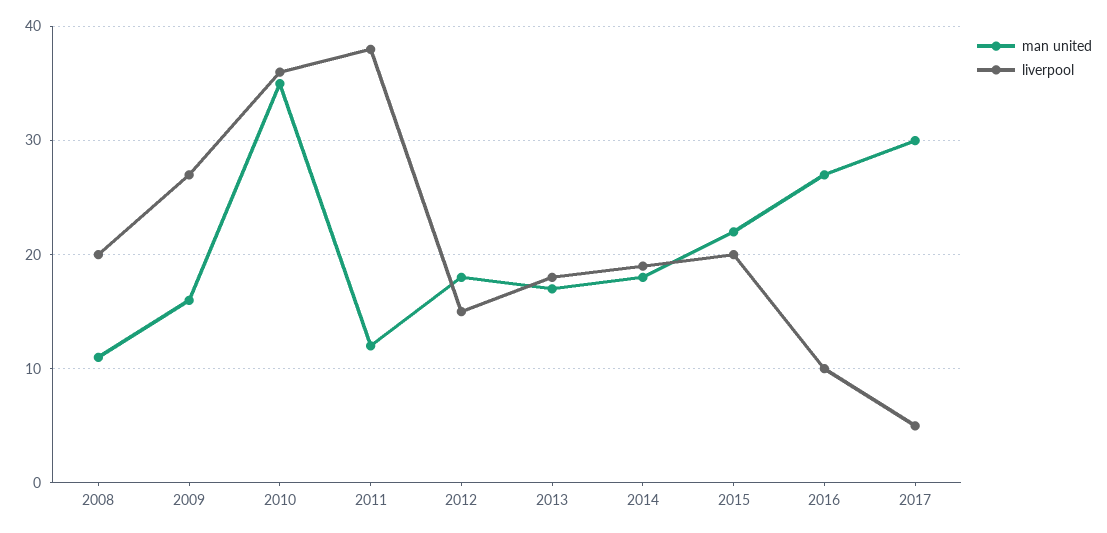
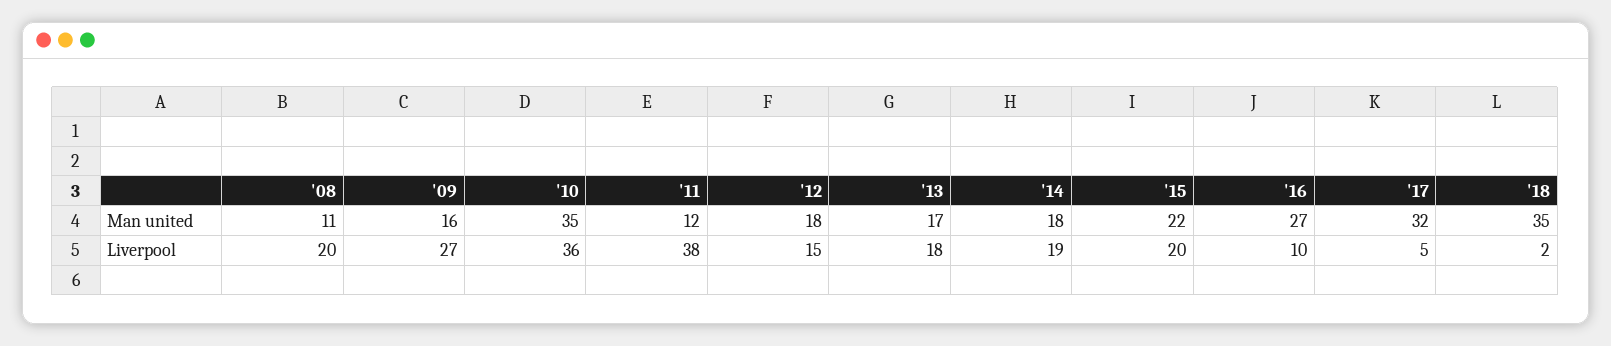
man united, 2017: 30 -> 32
man united, '18: none -> 35
liverpool, '18: none -> 2

